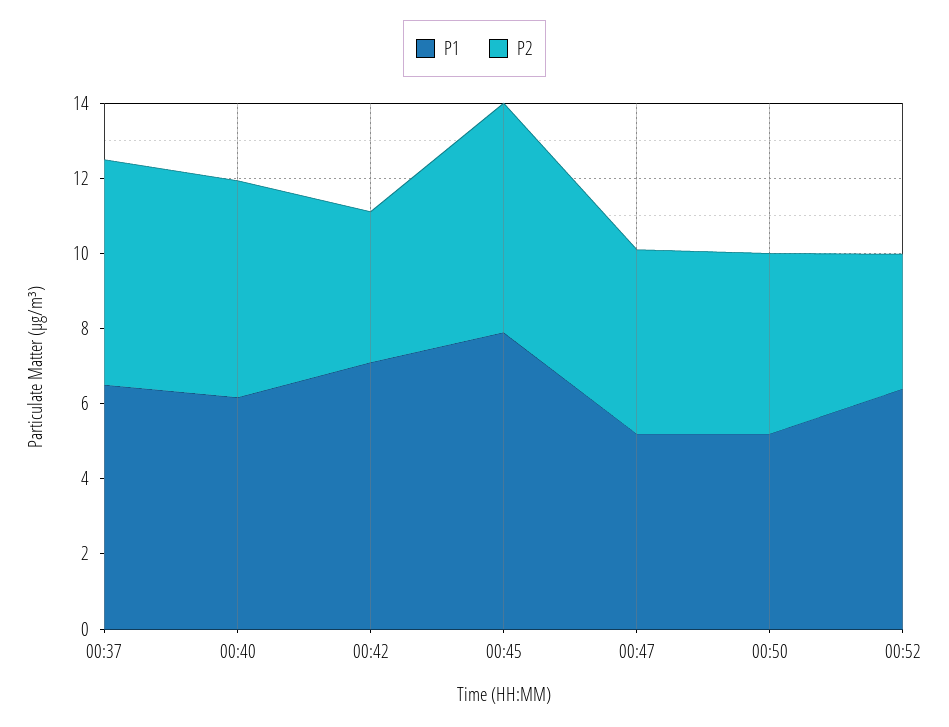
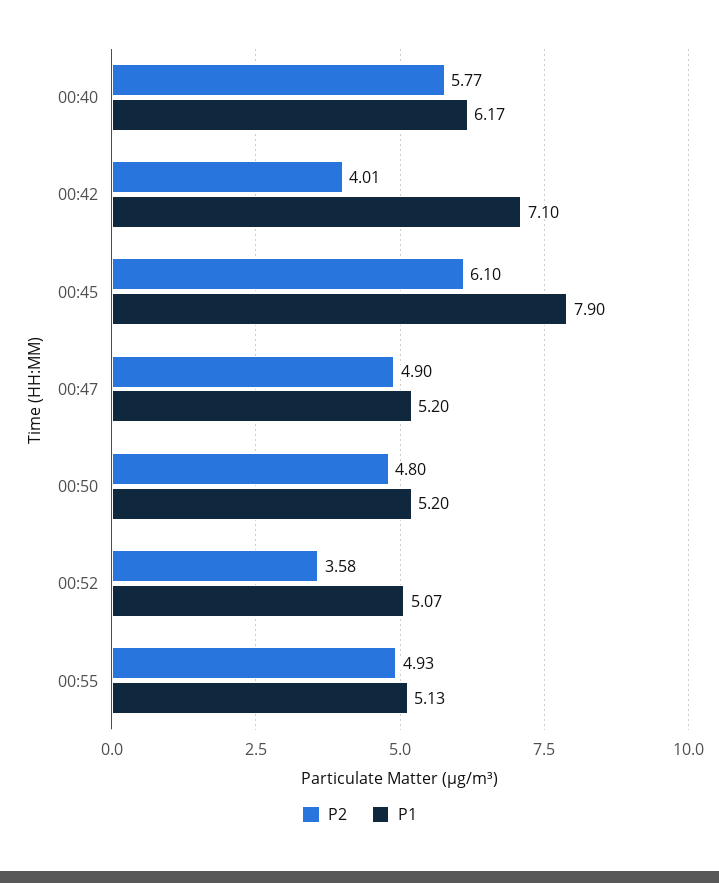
P1, 00:37: 6.5 -> none
P2, 00:37: 6 -> none
P1, 00:52: 6.5 -> 5.07
P2, 00:55: none -> 4.93
P1, 00:55: none -> 5.13

